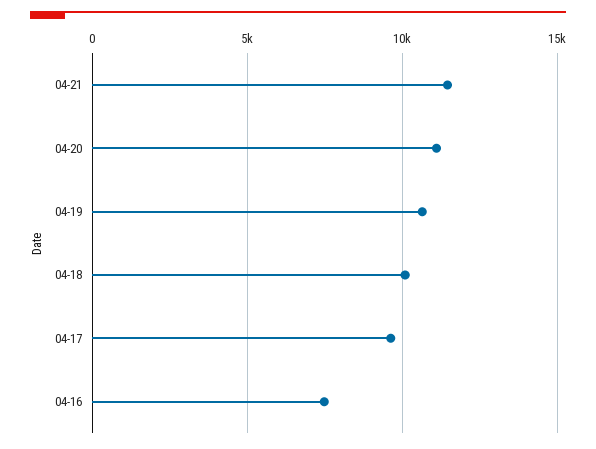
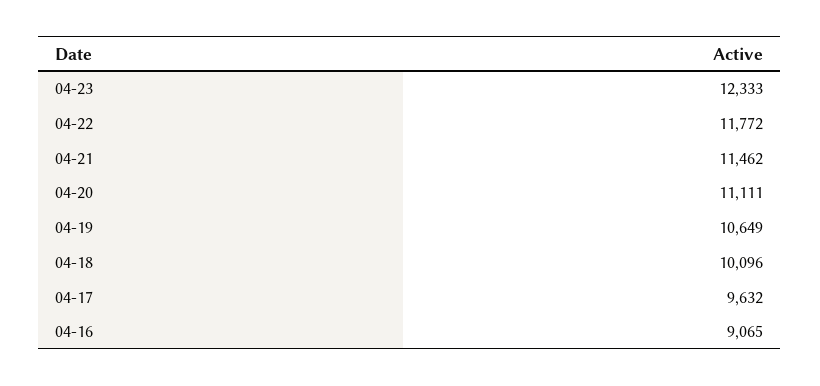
04-16: 7500 -> 9065
04-23: none -> 12333
04-22: none -> 11772

